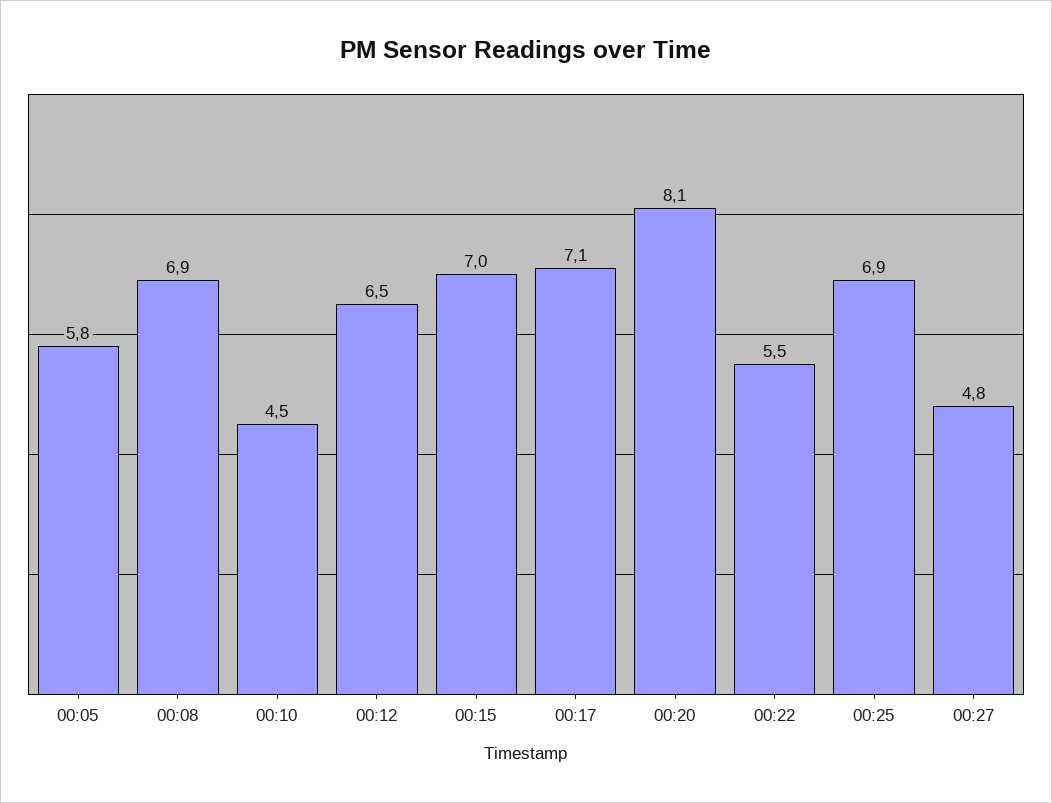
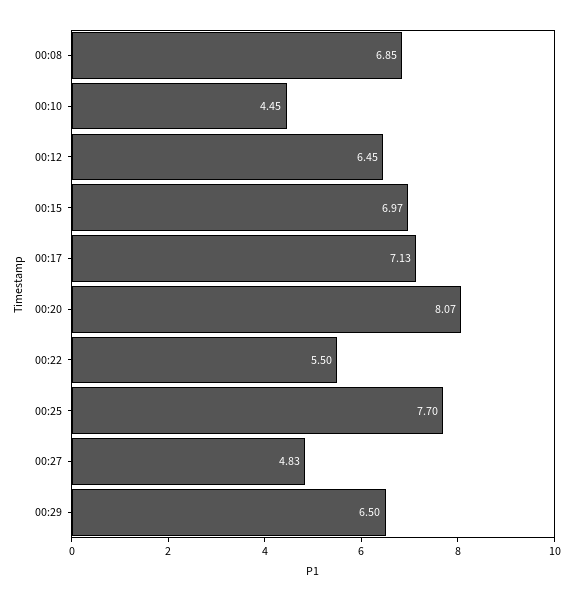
00:05: 5.8 -> none
00:25: 6.9 -> 7.7
00:29: none -> 6.5

